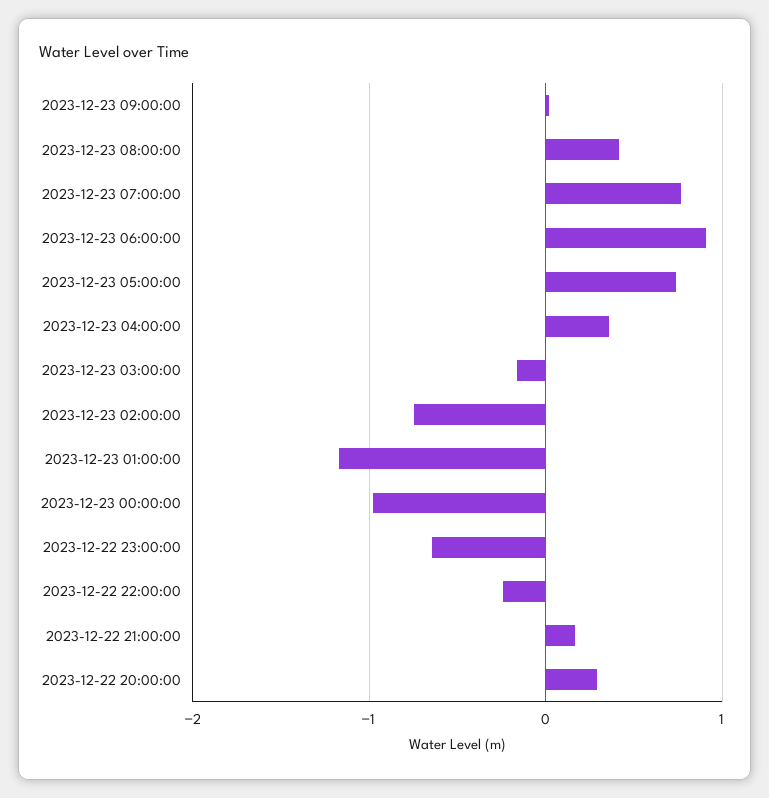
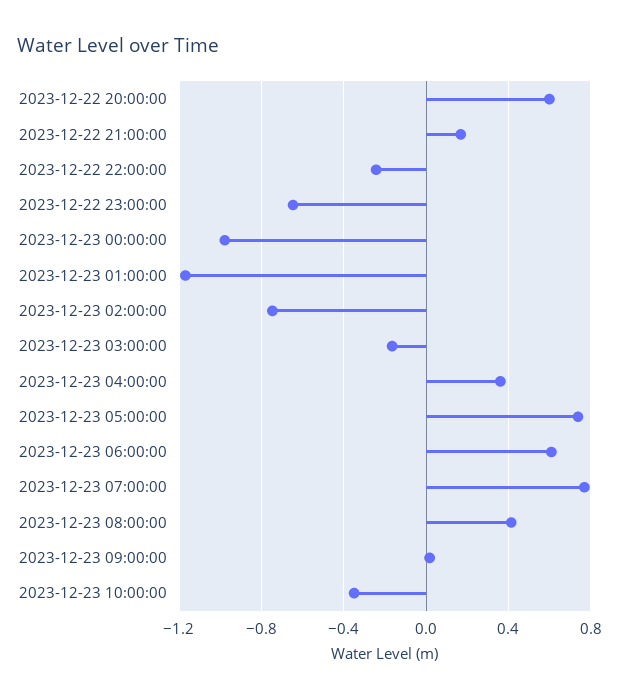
2023-12-23 06:00:00: 0.9 -> 0.6
2023-12-22 20:00:00: 0.3 -> 0.6
2023-12-23 10:00:00: none -> -0.35

